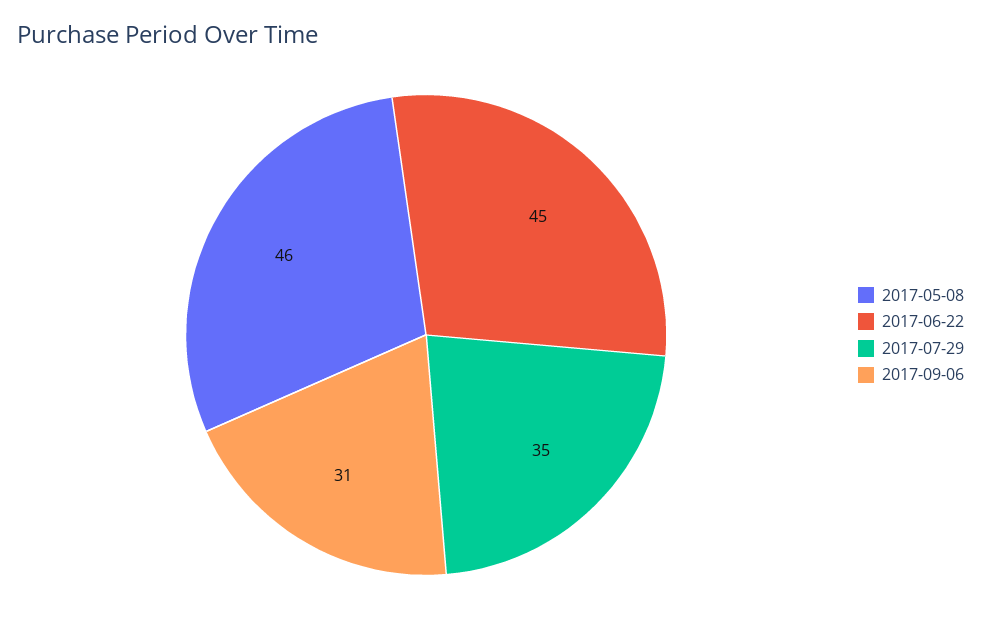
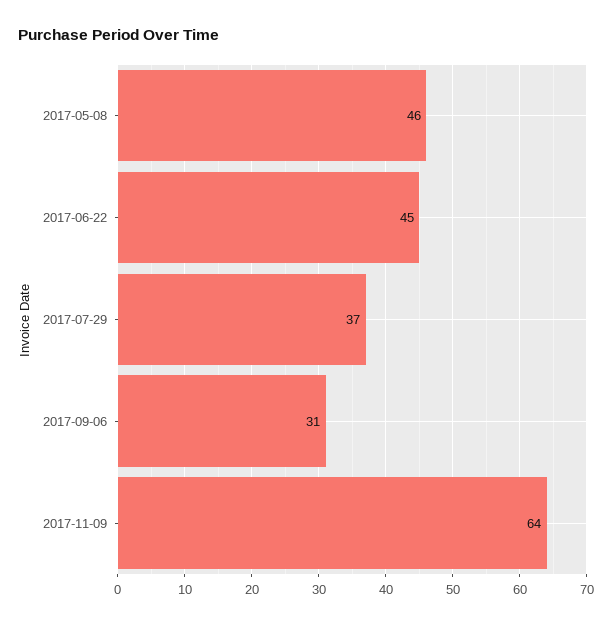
2017-07-29: 35 -> 37
2017-11-09: none -> 64

